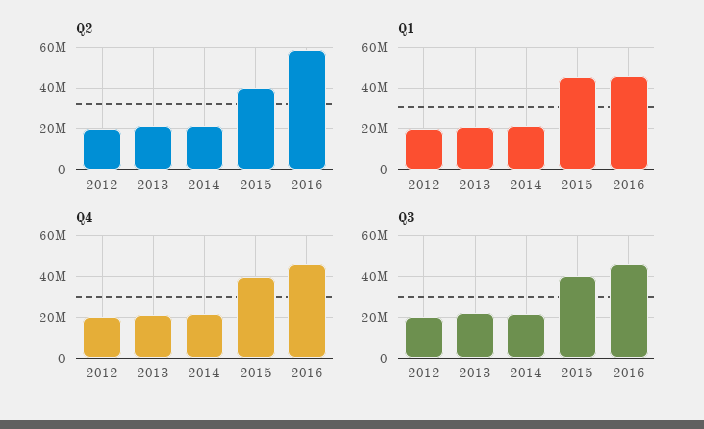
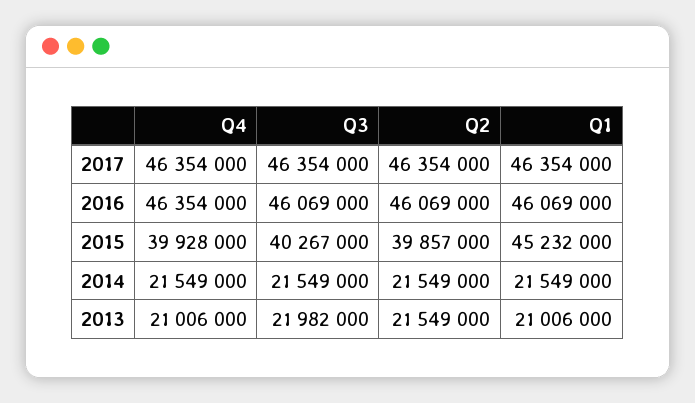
Q2, 2012: 20000000 -> none
Q2, 2016: 60000000 -> 46069000
Q1, 2012: 20000000 -> none
Q4, 2012: 20000000 -> none
Q3, 2012: 20000000 -> none
Q4, 2017: none -> 46354000
Q3, 2017: none -> 46354000
Q2, 2017: none -> 46354000
Q1, 2017: none -> 46354000

